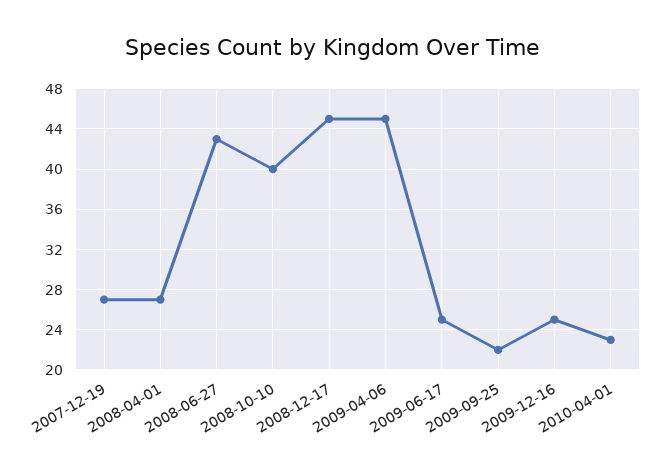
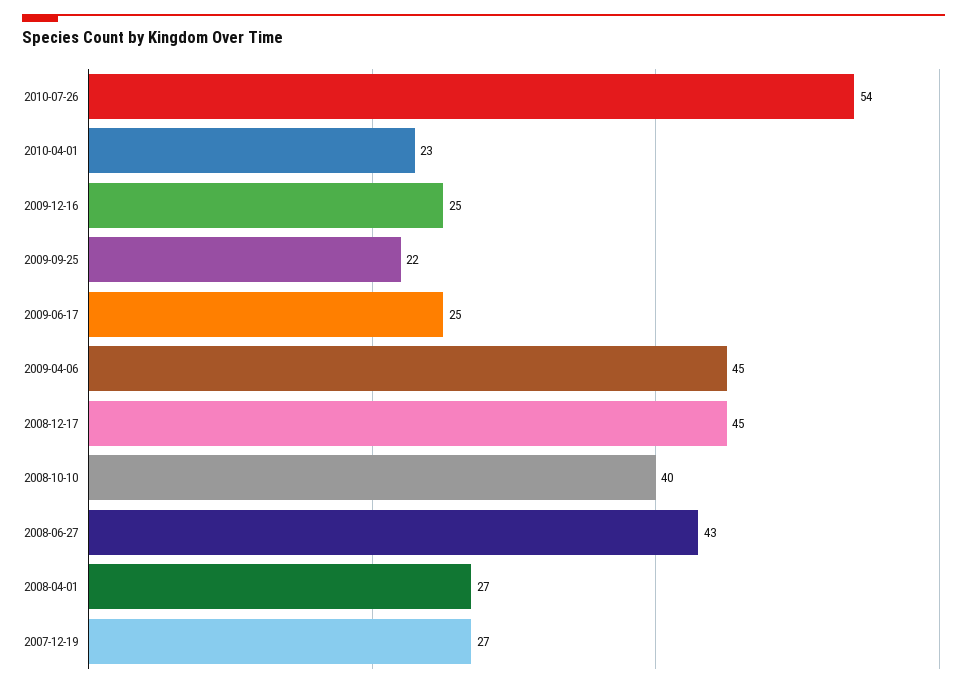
2010-07-26: none -> 54

